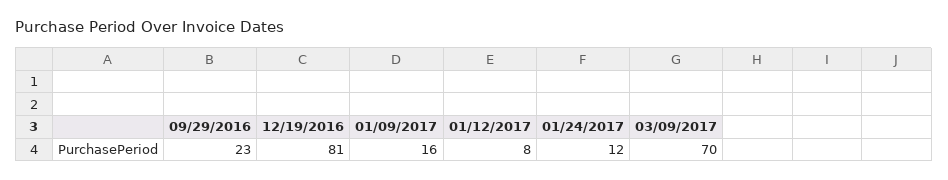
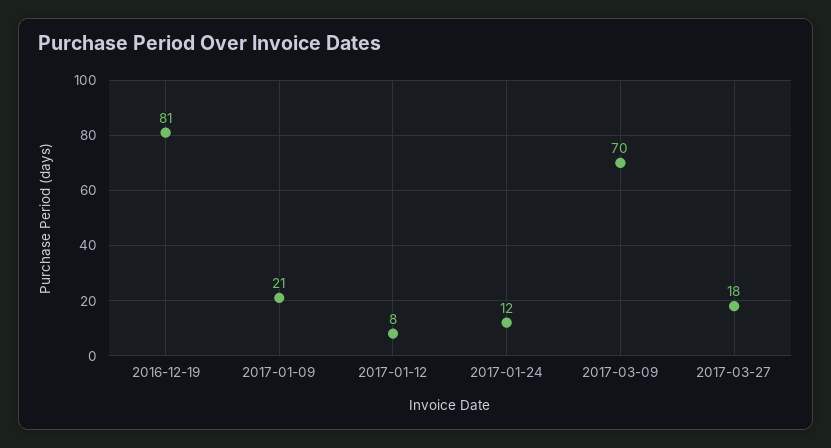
09/29/2016: 23 -> none
01/09/2017: 16 -> 21
2017-03-27: none -> 18

